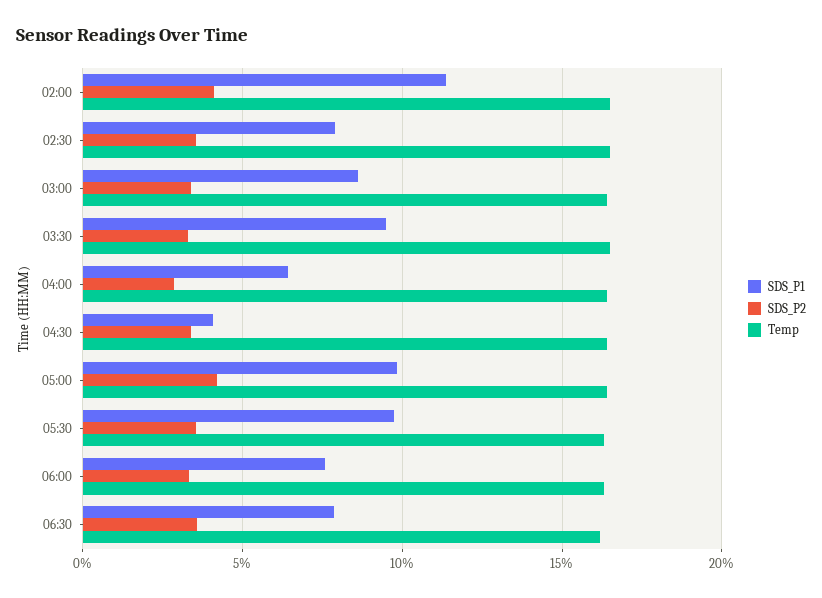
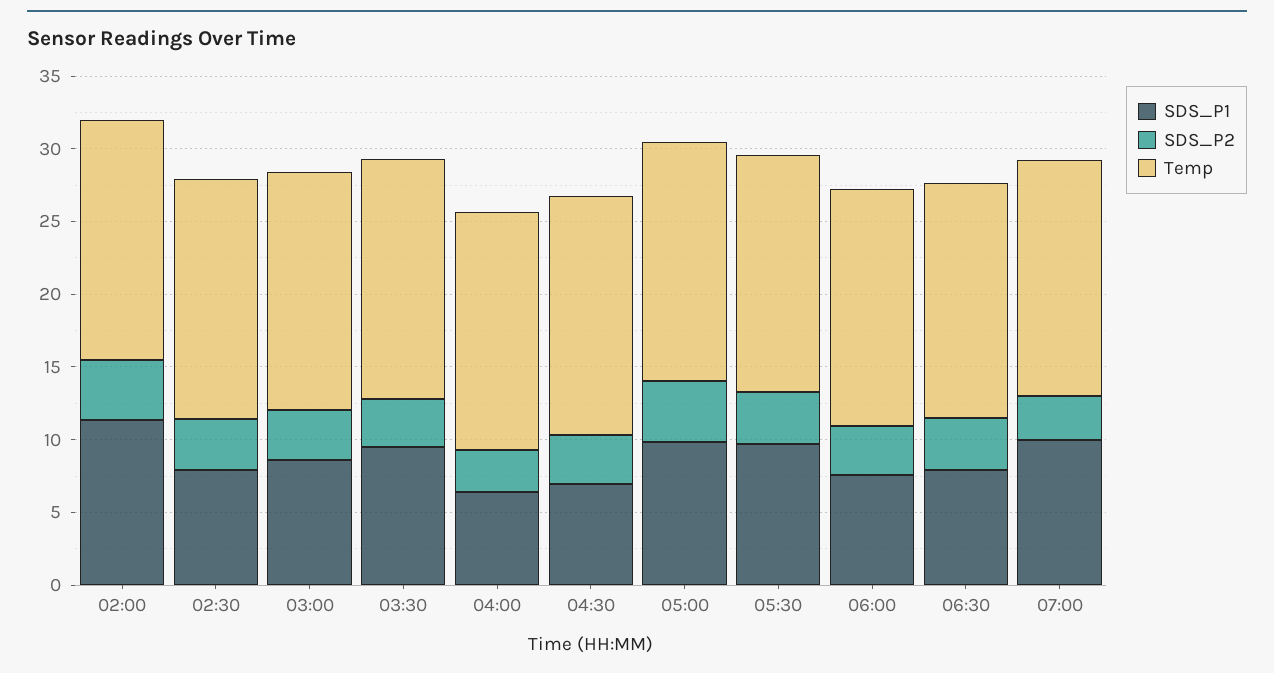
SDS_P1, 04:30: 4 -> 7
SDS_P1, 07:00: none -> 10
SDS_P2, 07:00: none -> 3
Temp, 07:00: none -> 16

